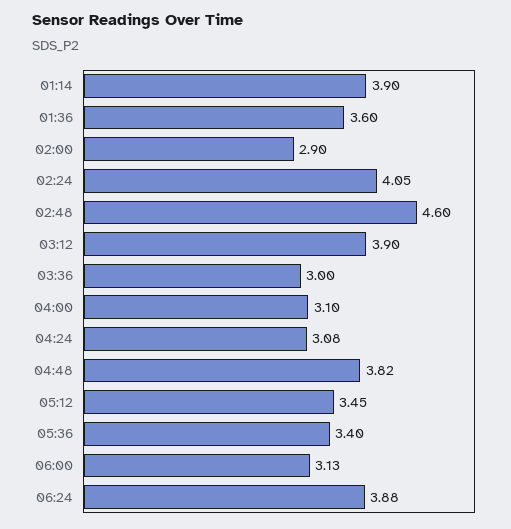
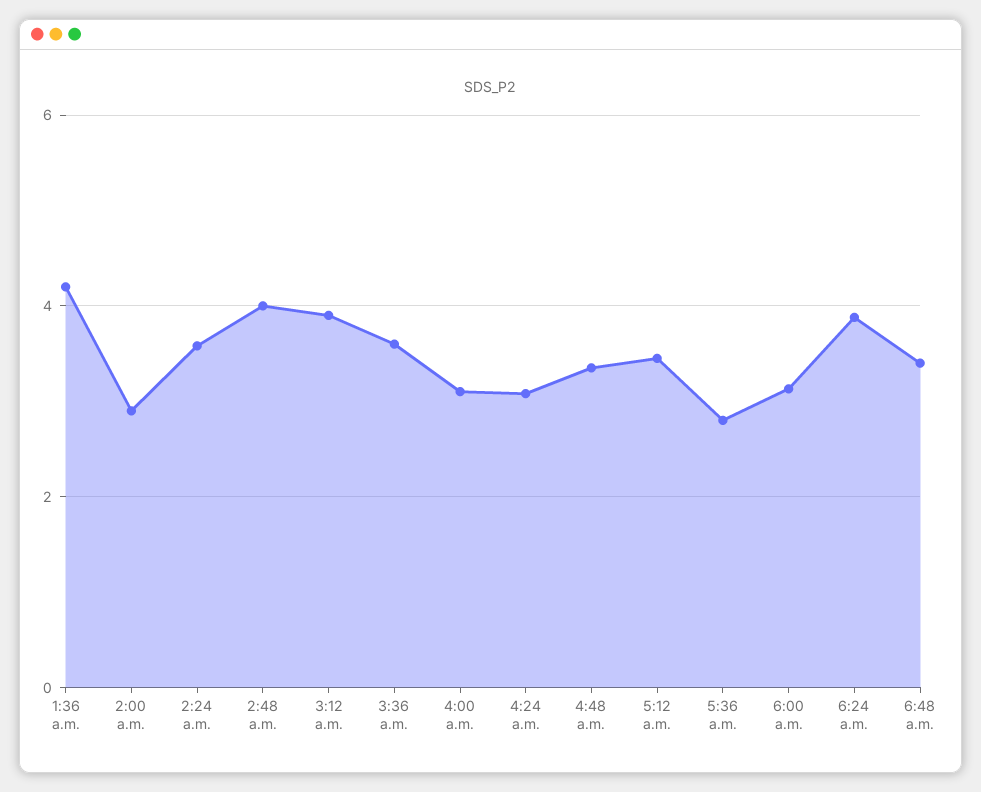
01:14: 3.9 -> none
01:36: 3.6 -> 4.2
02:24: 4.05 -> 3.6
02:48: 4.6 -> 4
03:36: 3 -> 3.6
04:48: 3.82 -> 3.4
05:36: 3.4 -> 2.8
6:48 a.m.: none -> 3.4

